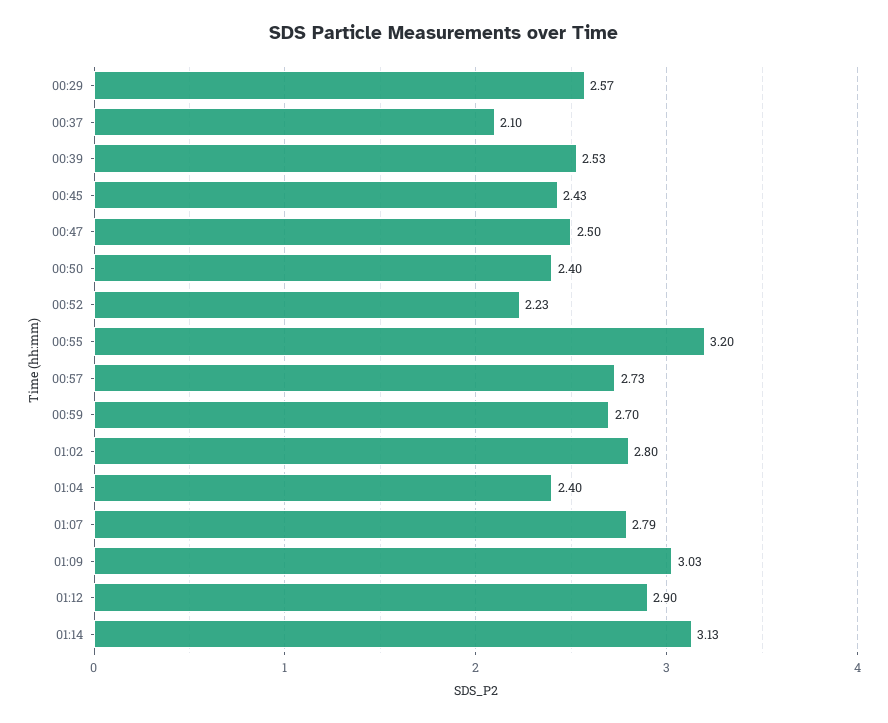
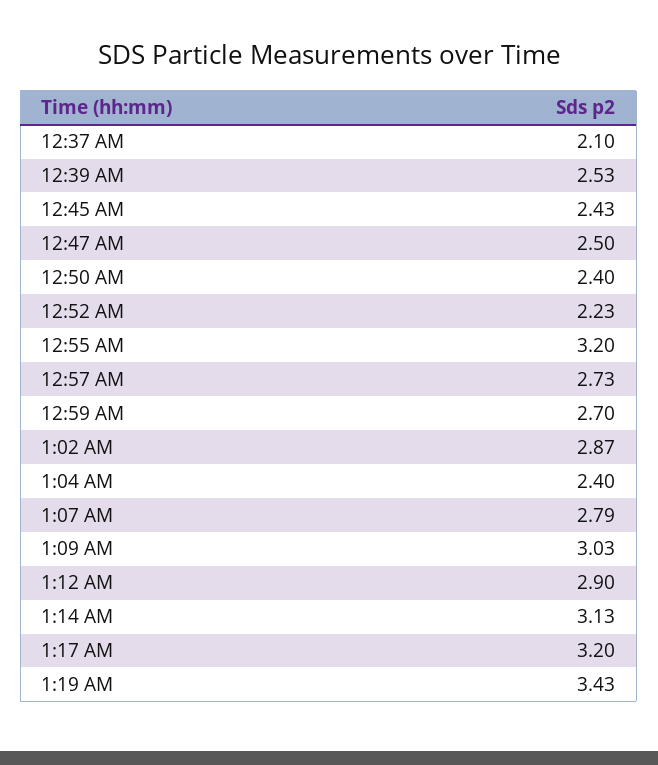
00:29: 2.57 -> none
01:02: 2.8 -> 2.87
1:17 AM: none -> 3.2
1:19 AM: none -> 3.43

